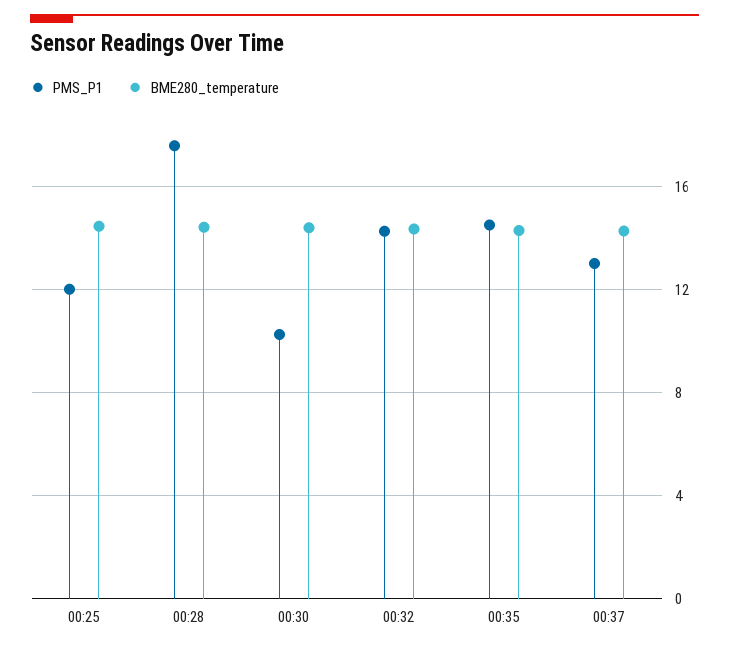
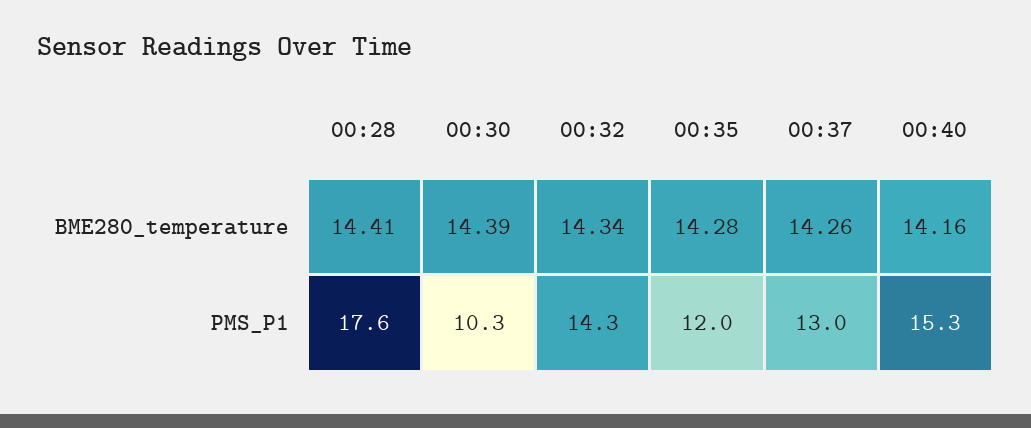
PMS_P1, 00:25: 12 -> none
BME280_temperature, 00:25: 14.5 -> none
PMS_P1, 00:35: 14.5 -> 12
BME280_temperature, 00:40: none -> 14.16
PMS_P1, 00:40: none -> 15.3

